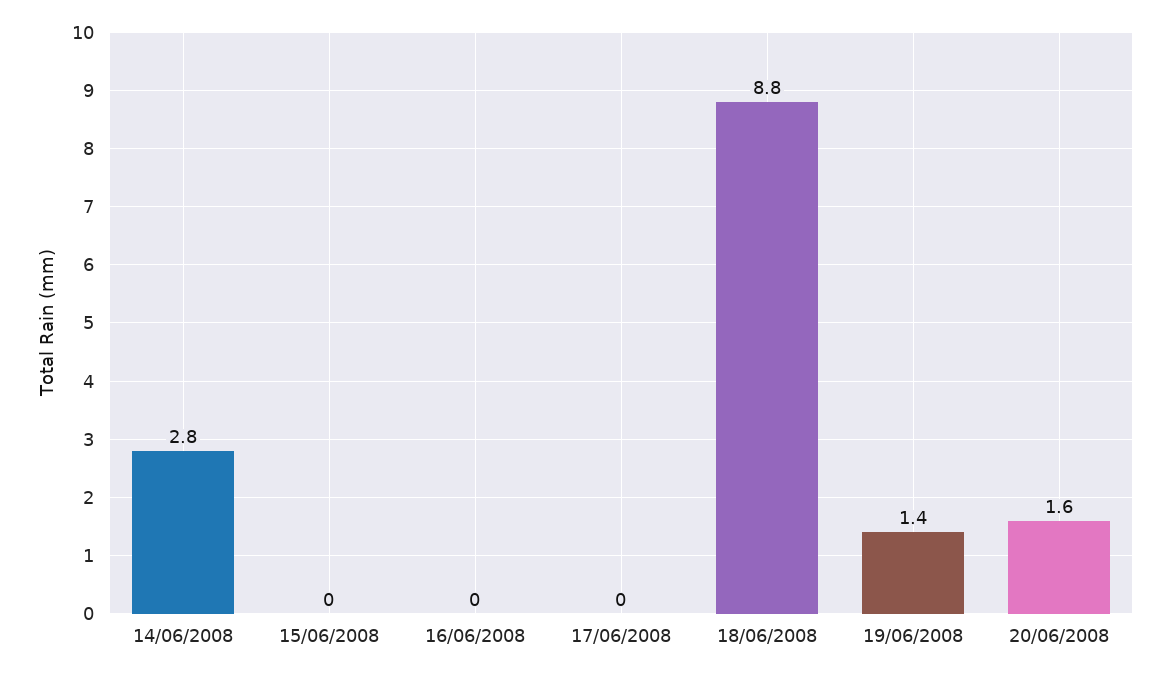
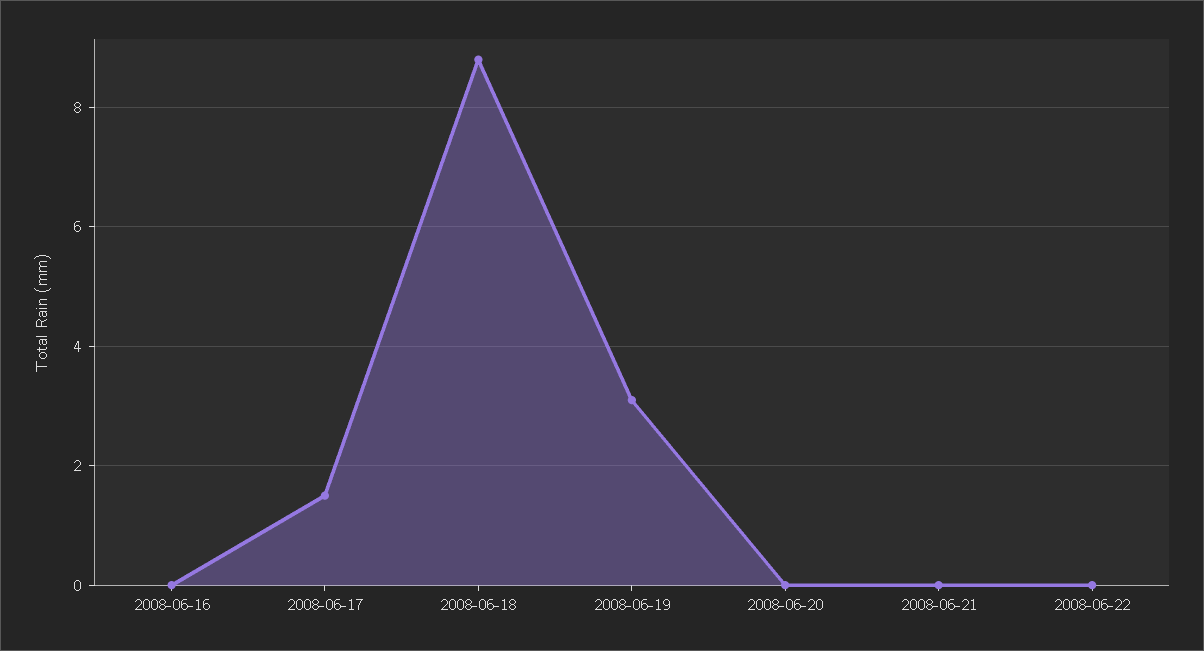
14/06/2008: 2.8 -> none
15/06/2008: 0 -> none
17/06/2008: 0 -> 1.5
19/06/2008: 1.4 -> 3
20/06/2008: 1.6 -> 0
2008-06-21: none -> 0
2008-06-22: none -> 0

